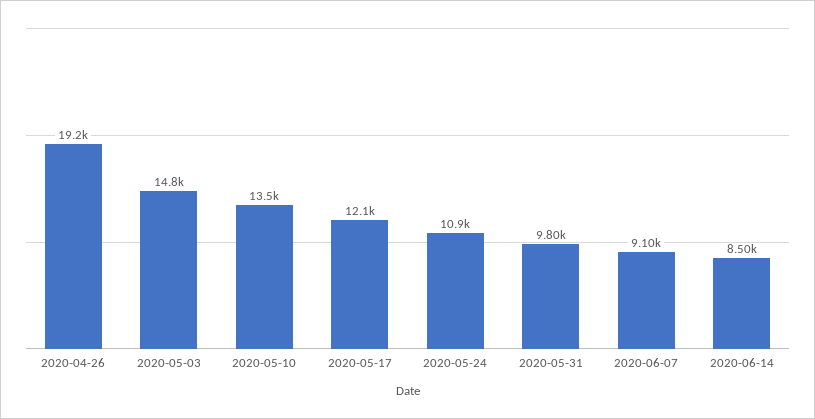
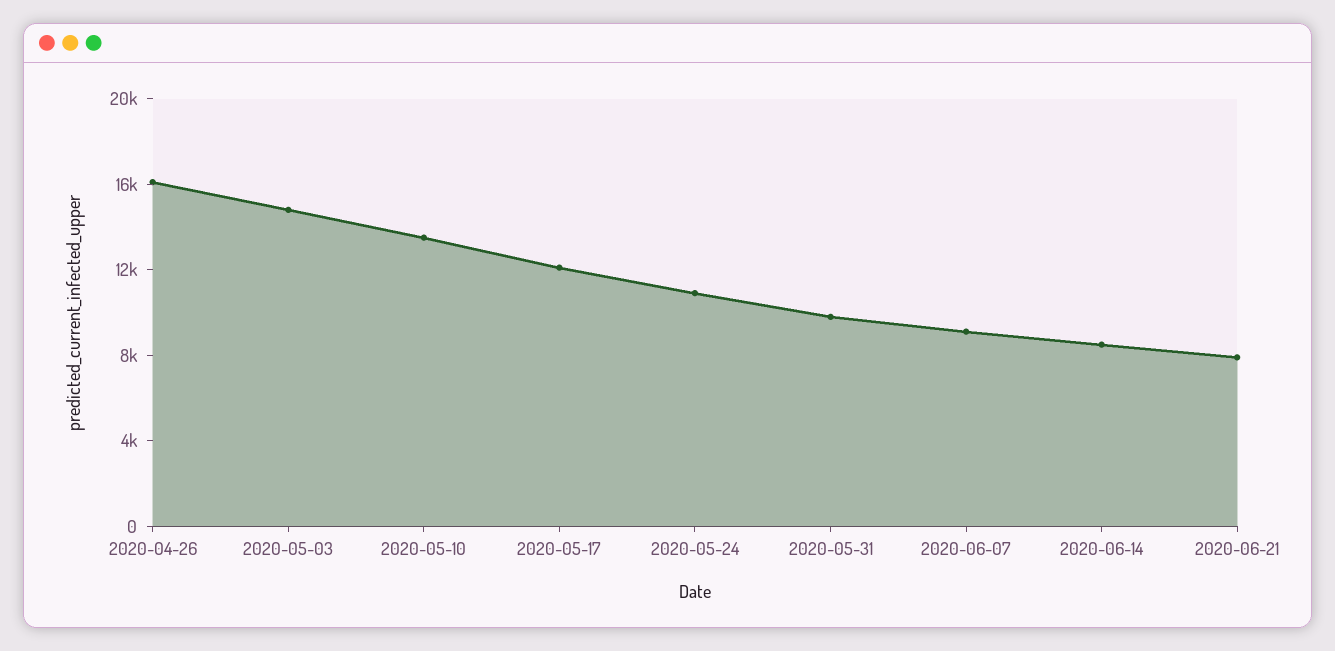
2020-04-26: 19200 -> 16000
2020-06-21: none -> 8000

